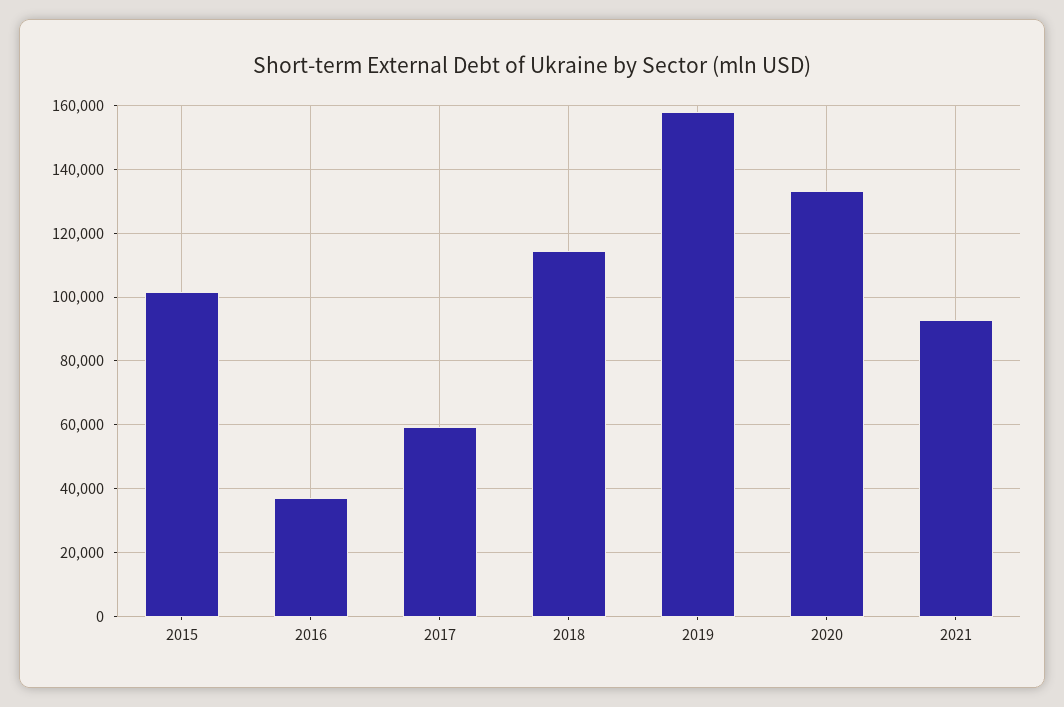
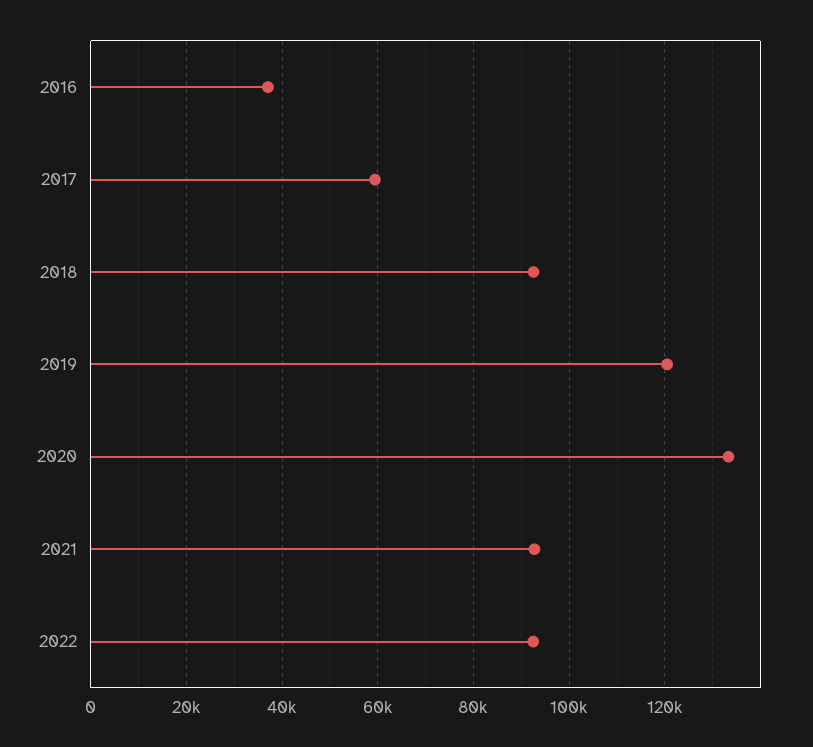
2015: 102000 -> none
2018: 114000 -> 92000
2019: 158000 -> 120000
2022: none -> 92000

